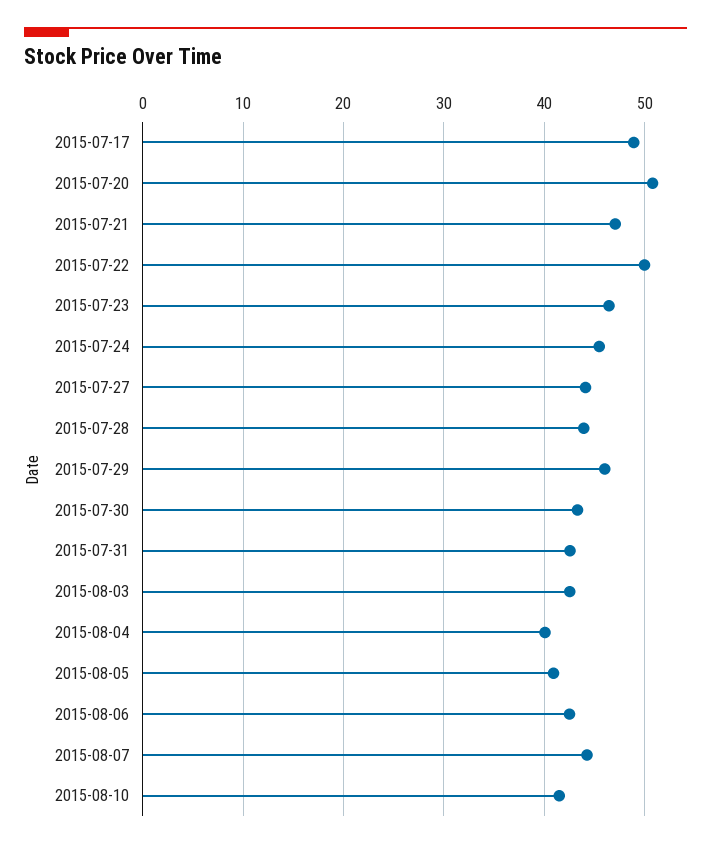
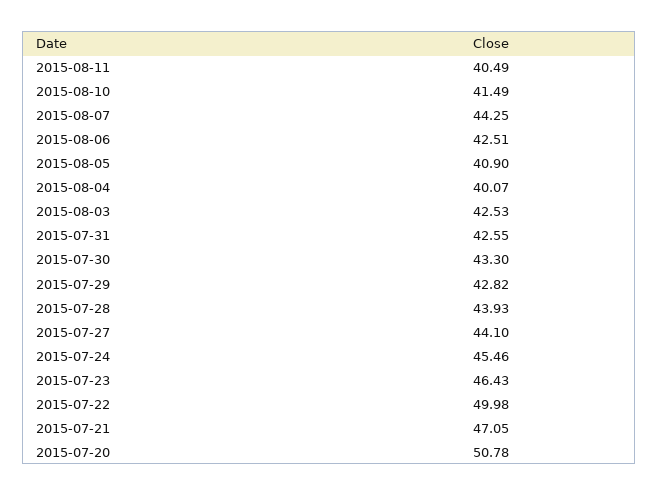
2015-07-17: 49 -> none
2015-07-29: 46 -> 42.82
2015-08-11: none -> 40.49

